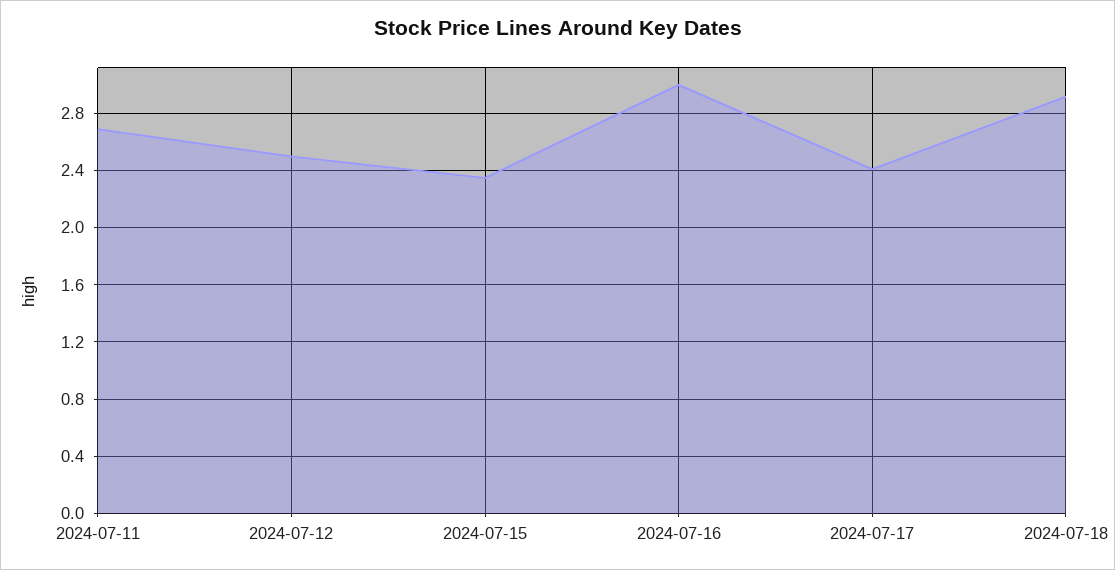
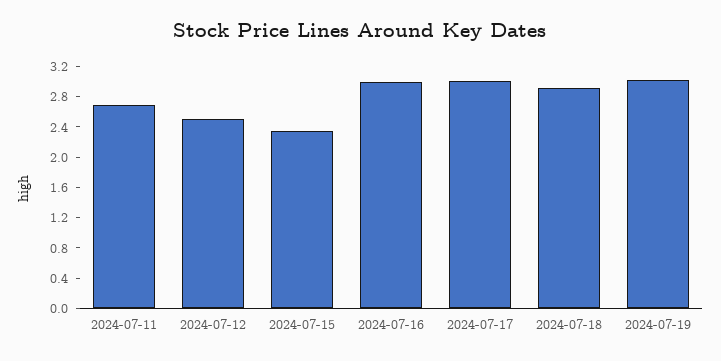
2024-07-17: 2.4 -> 3
2024-07-19: none -> 3

